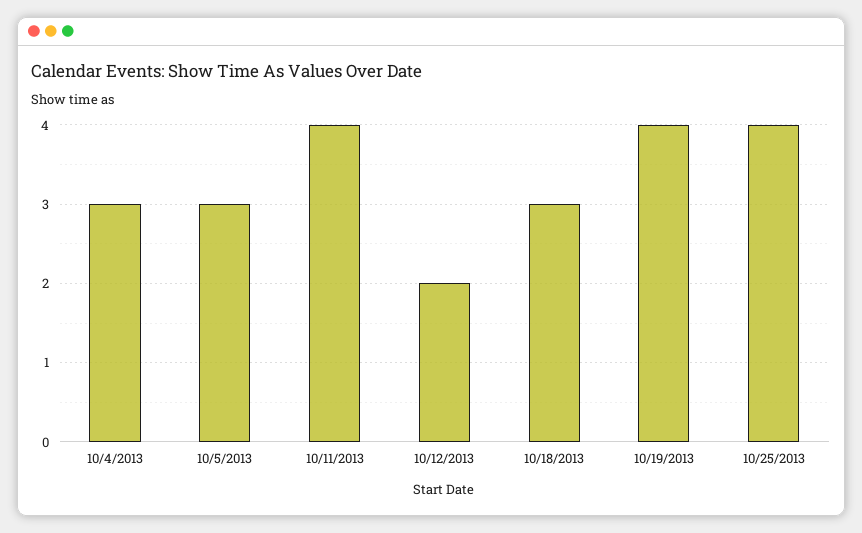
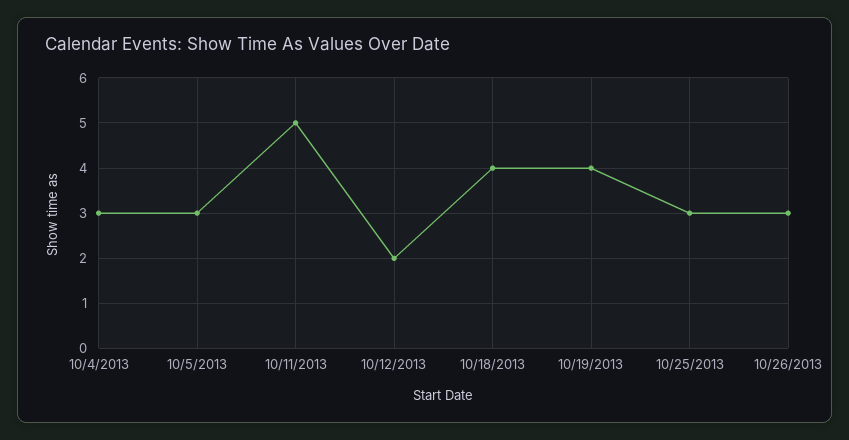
10/11/2013: 4 -> 5
10/18/2013: 3 -> 4
10/25/2013: 4 -> 3
10/26/2013: none -> 3

